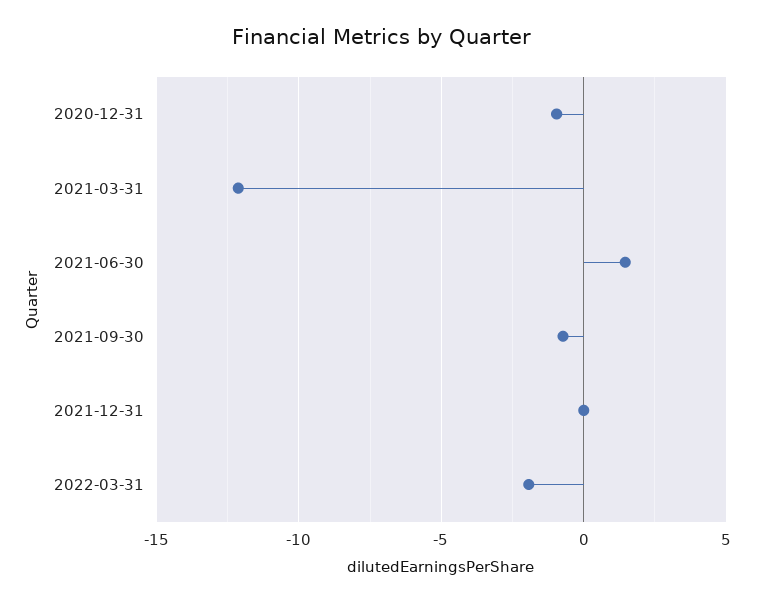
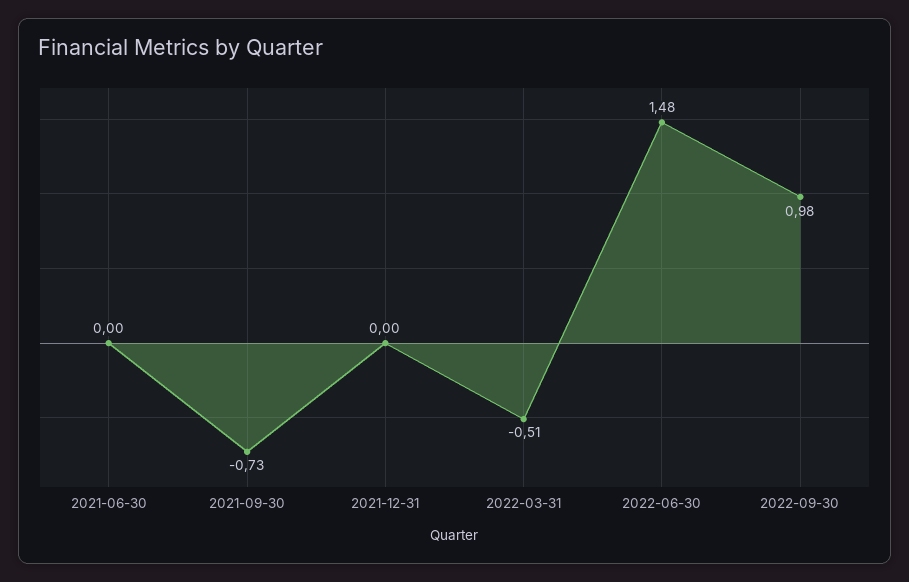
2020-12-31: -1 -> none
2021-03-31: -12 -> none
2021-06-30: 1.5 -> 0
2022-03-31: -2 -> -0.51
2022-06-30: none -> 1.48
2022-09-30: none -> 0.98

